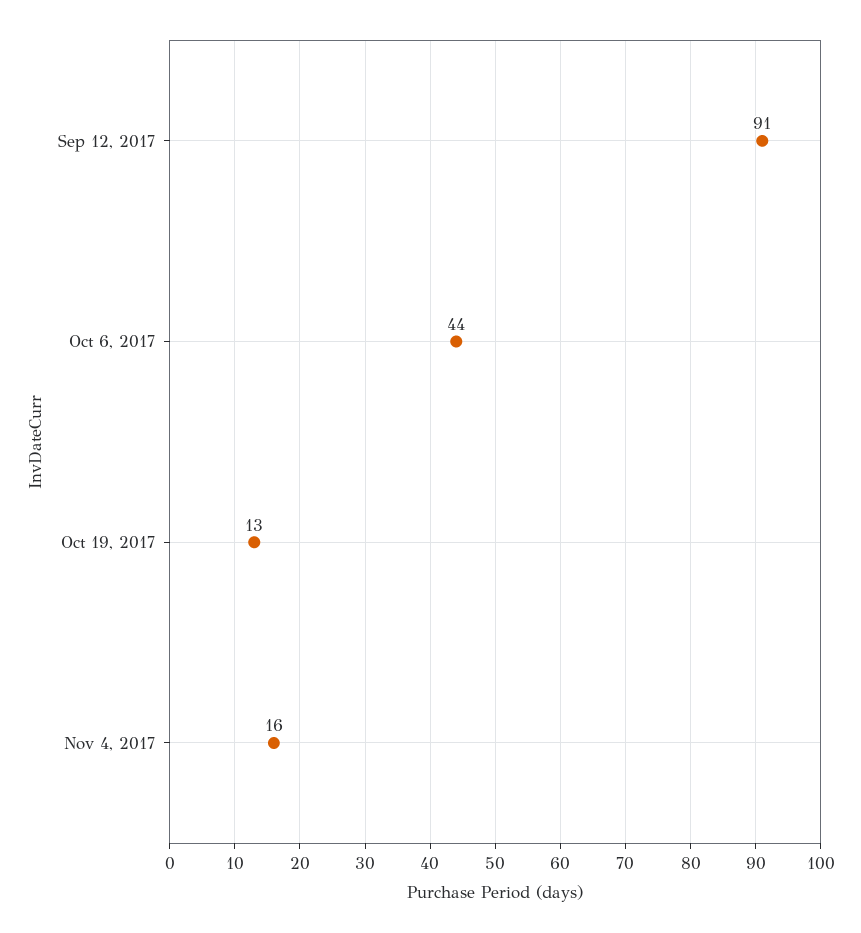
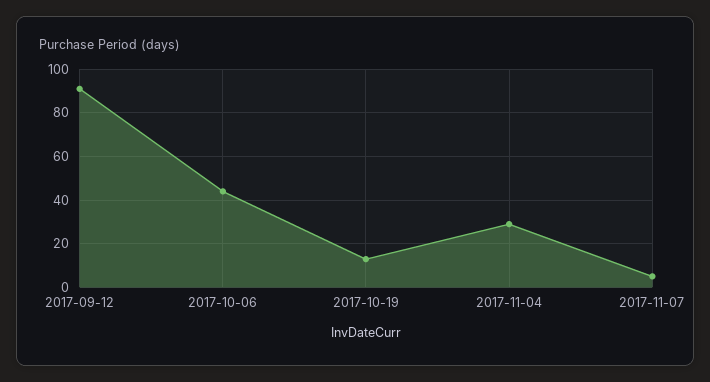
Nov 4, 2017: 16 -> 30
2017-11-07: none -> 5

